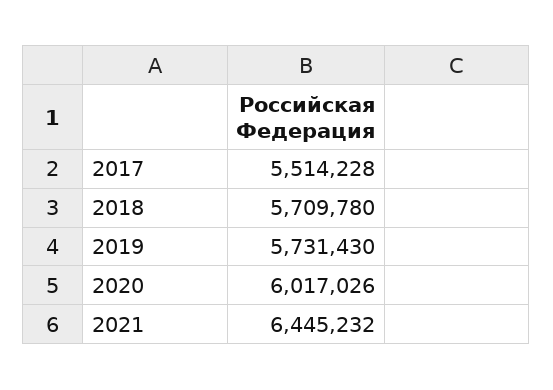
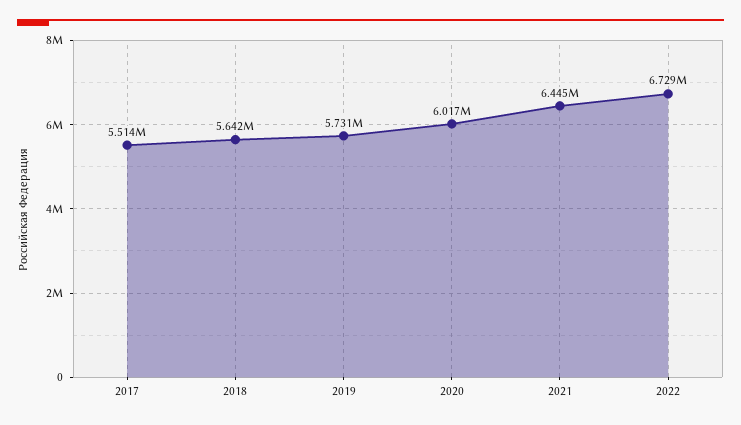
2018: 5709780 -> 5642000
2022: none -> 6729000

